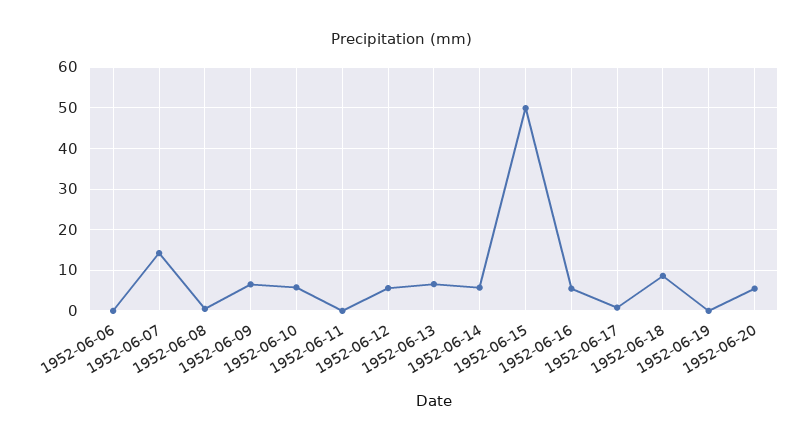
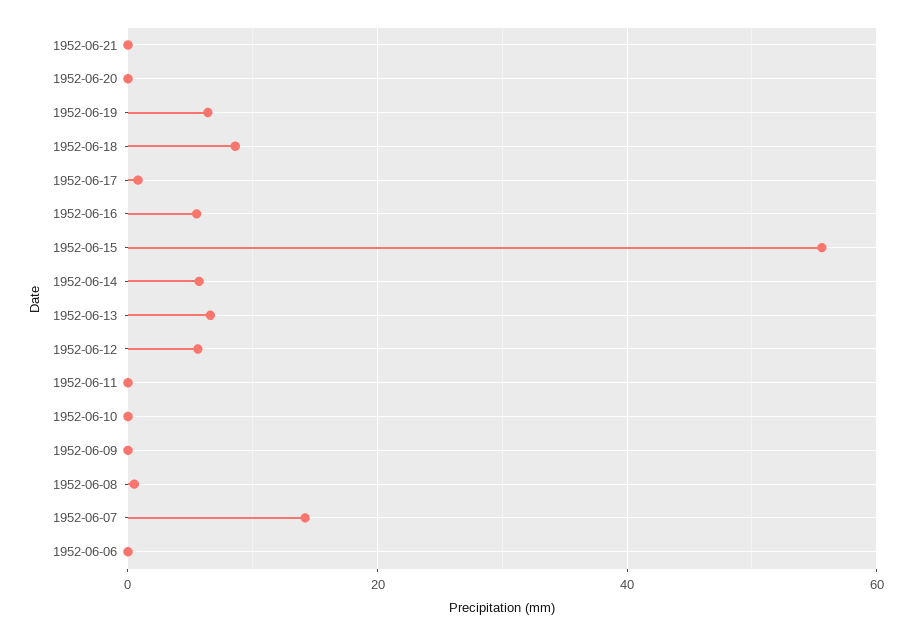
1952-06-09: 6 -> 0
1952-06-10: 6 -> 0
1952-06-15: 50 -> 56
1952-06-19: 0 -> 6
1952-06-20: 6 -> 0
1952-06-21: none -> 0

